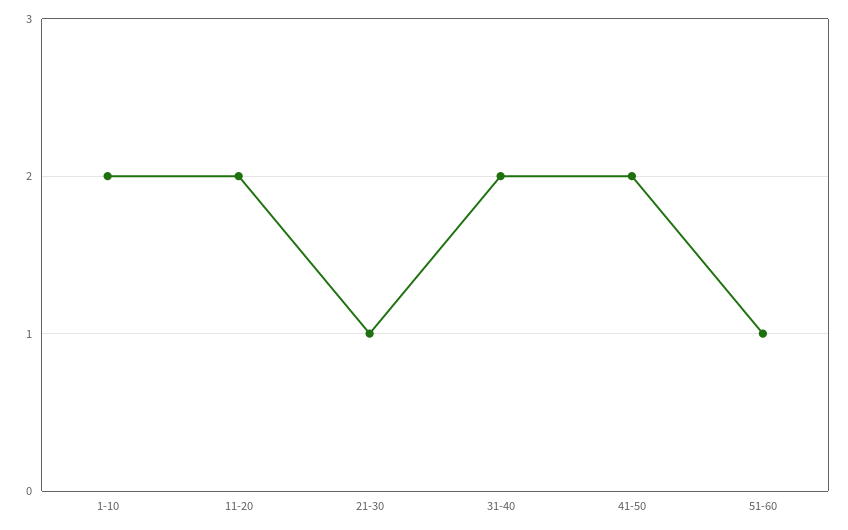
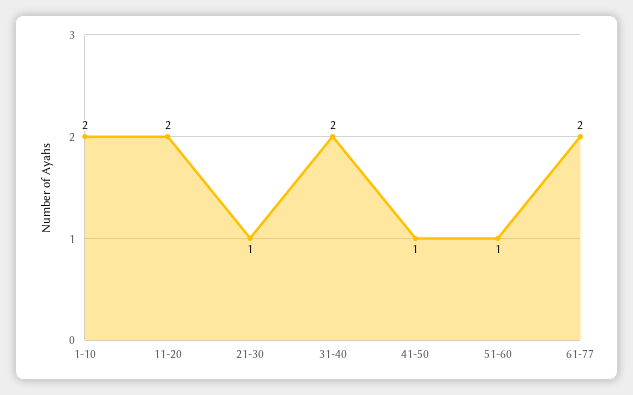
41-50: 2 -> 1
61-77: none -> 2

